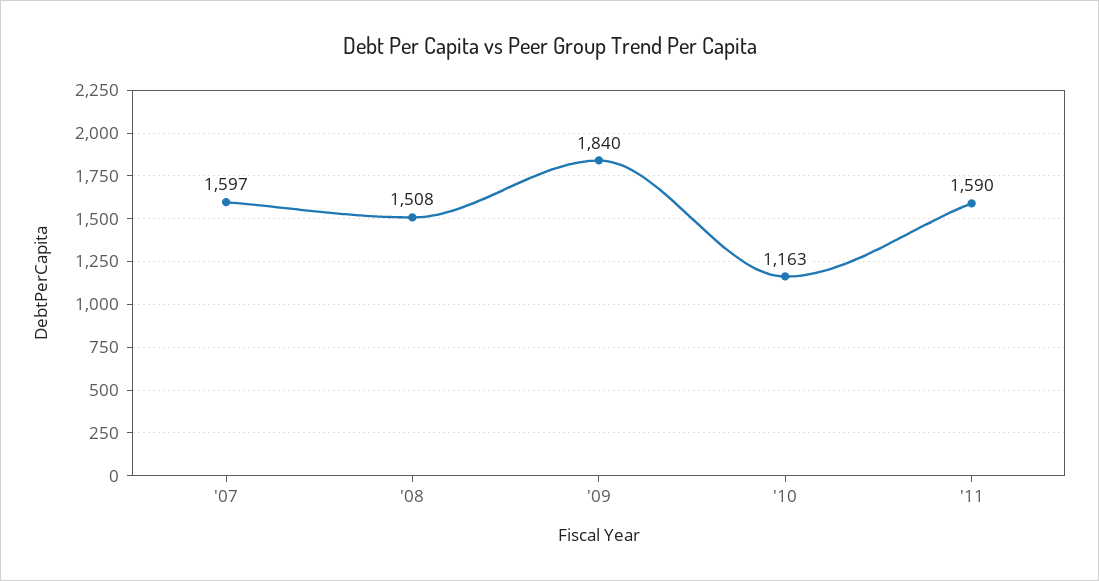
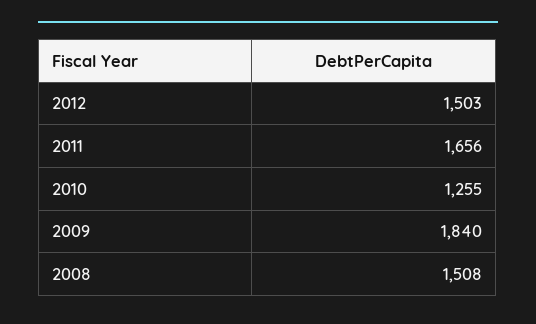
'07: 1597 -> none
'10: 1163 -> 1255
'11: 1590 -> 1656
2012: none -> 1503

